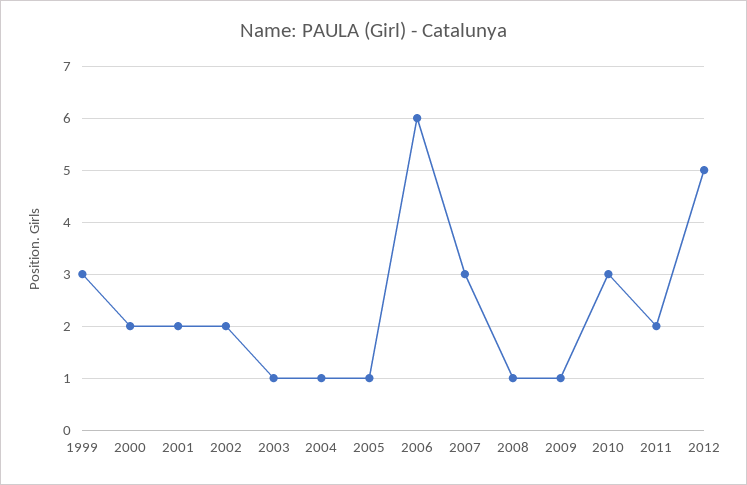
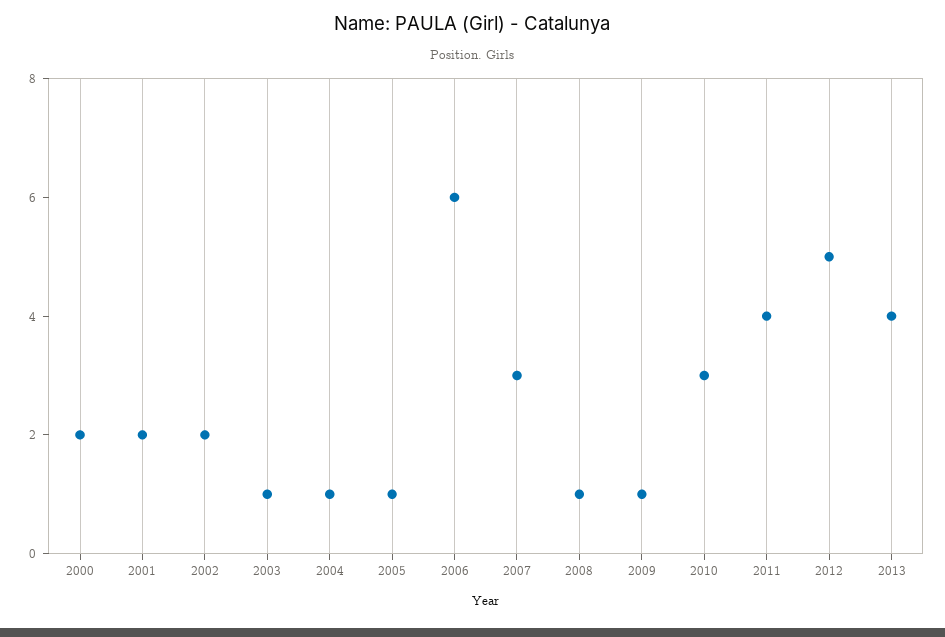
1999: 3 -> none
2011: 2 -> 4
2013: none -> 4

